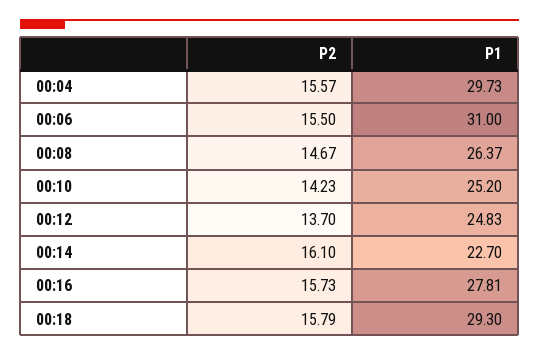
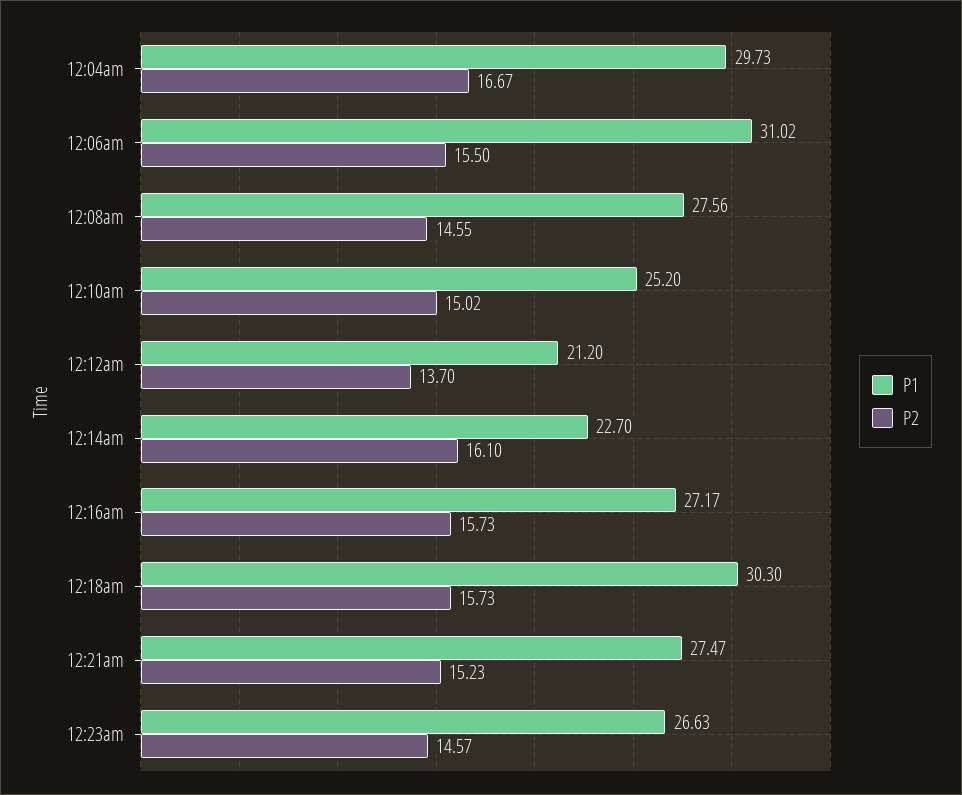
P2, 00:04: 15.57 -> 16.67
P1, 00:06: 31 -> 31.02
P2, 00:08: 14.67 -> 14.55
P1, 00:08: 26.37 -> 27.56
P2, 00:10: 14.23 -> 15.02
P1, 00:12: 24.83 -> 21.2
P1, 00:16: 27.81 -> 27.17
P2, 00:18: 15.79 -> 15.73
P1, 00:18: 29.3 -> 30.3
P1, 12:21am: none -> 27.47
P2, 12:21am: none -> 15.23
P1, 12:23am: none -> 26.63
P2, 12:23am: none -> 14.57

